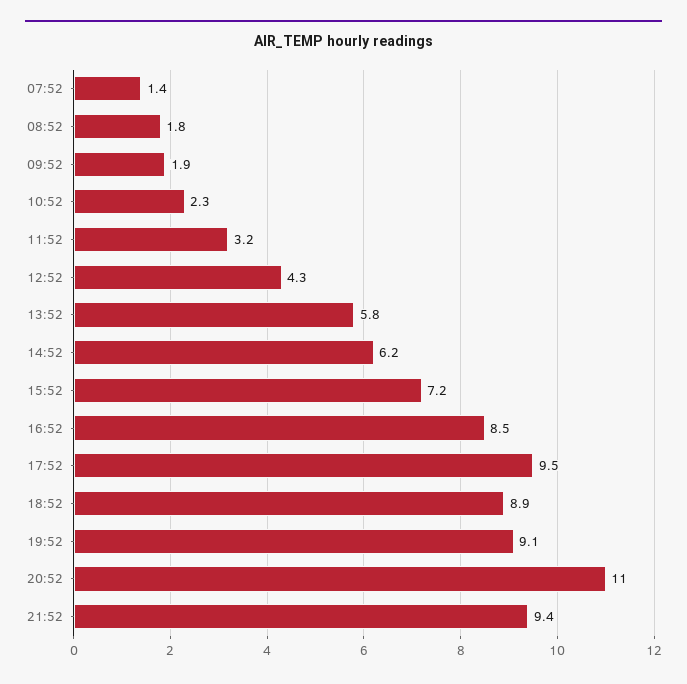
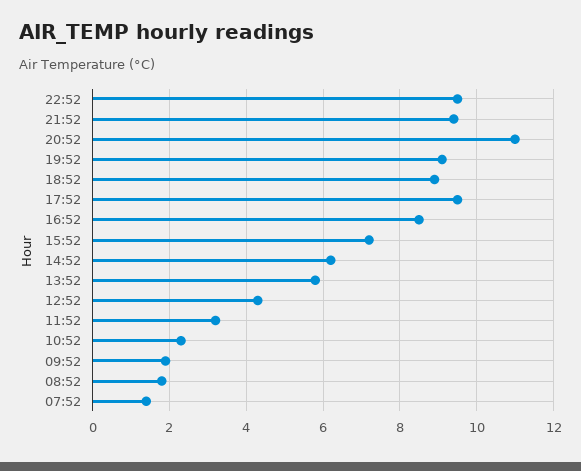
22:52: none -> 9.5

